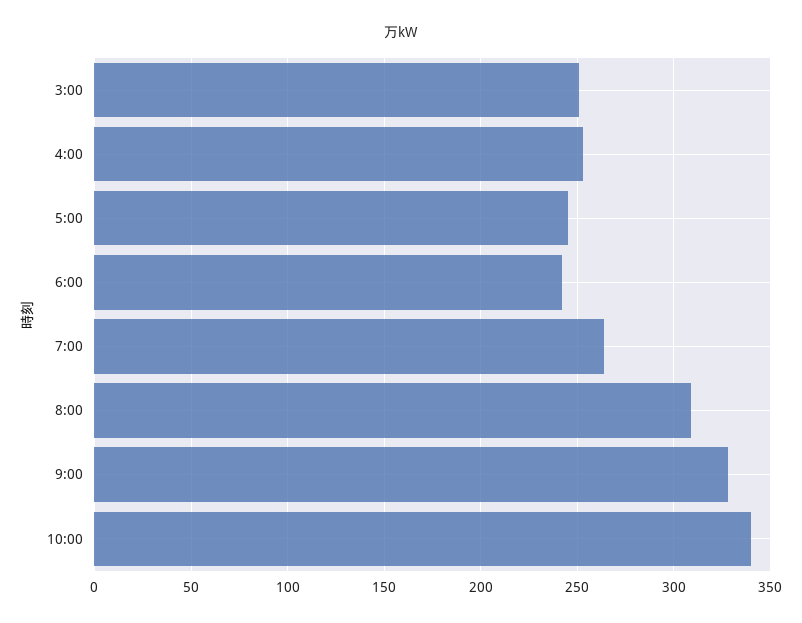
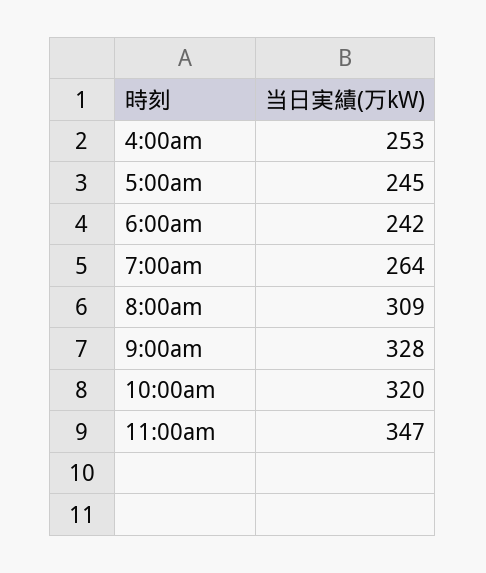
3:00: 250 -> none
10:00: 340 -> 320
11:00am: none -> 347

